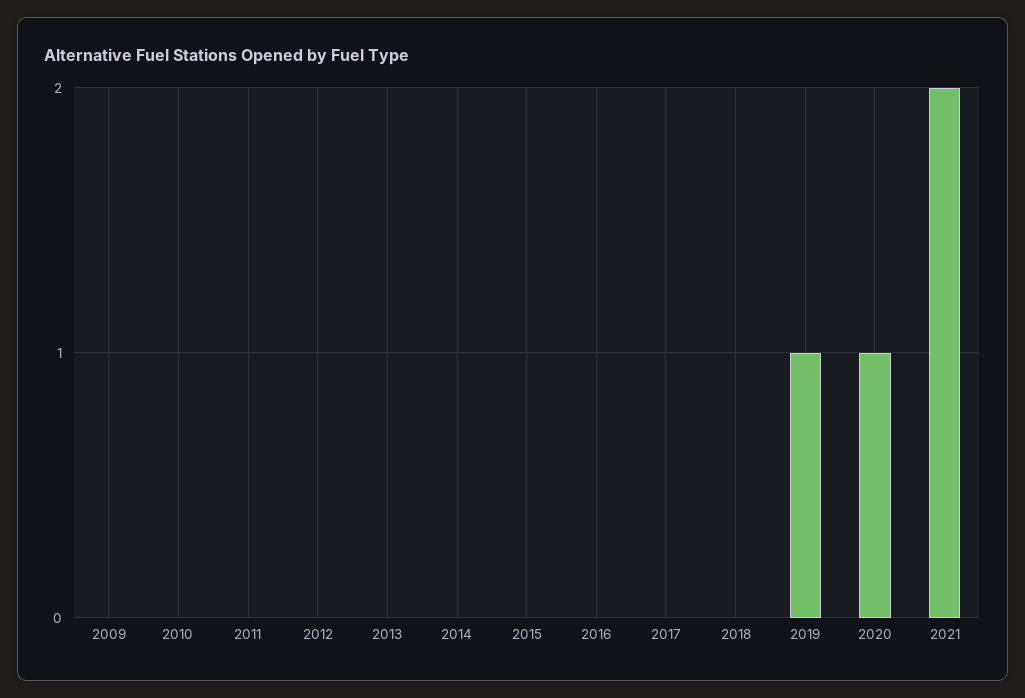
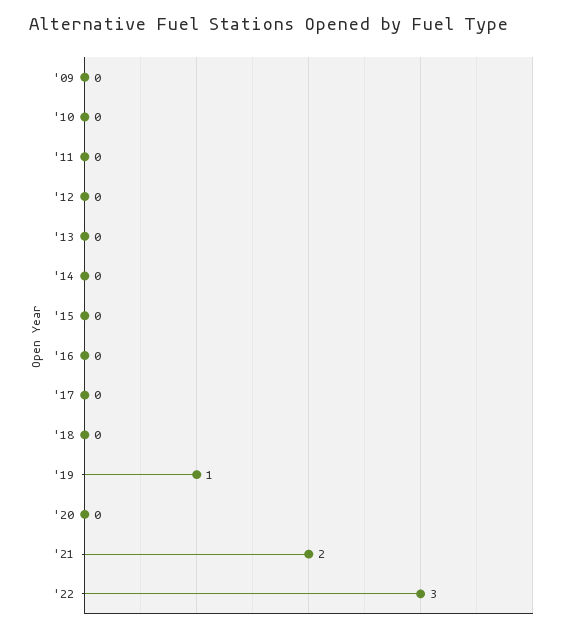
2020: 1 -> 0
'22: none -> 3

